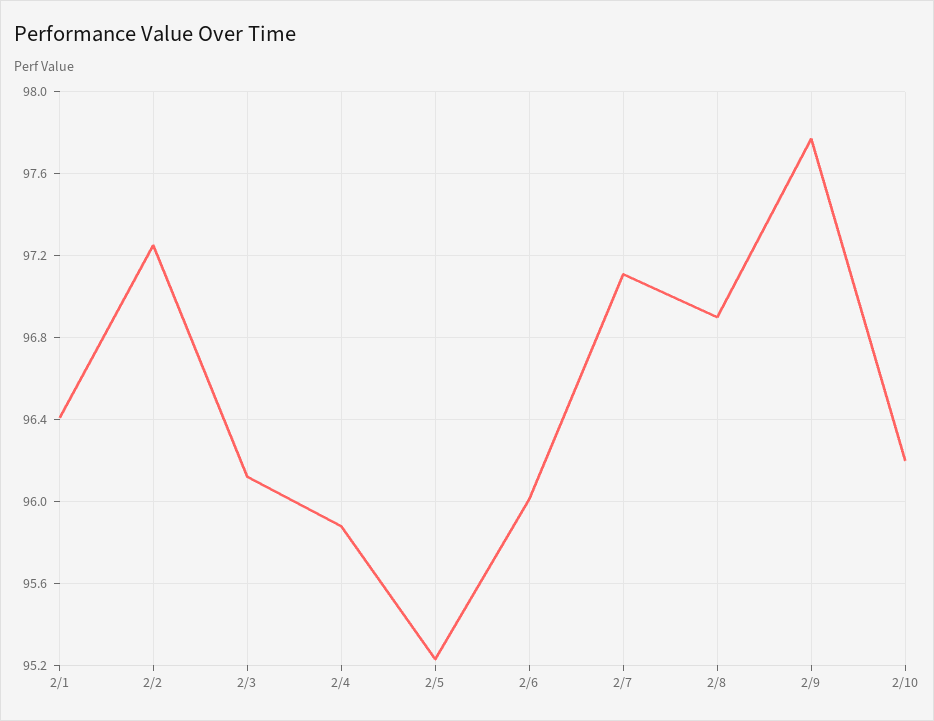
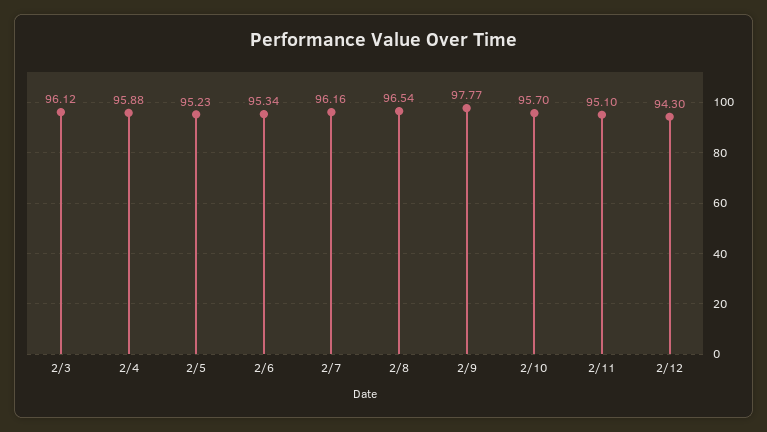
2/1: 96.4 -> none
2/2: 97.25 -> none
2/6: 96 -> 95.34
2/7: 97.1 -> 96.16
2/8: 96.9 -> 96.54
2/10: 96.2 -> 95.7
2/11: none -> 95.1
2/12: none -> 94.3

